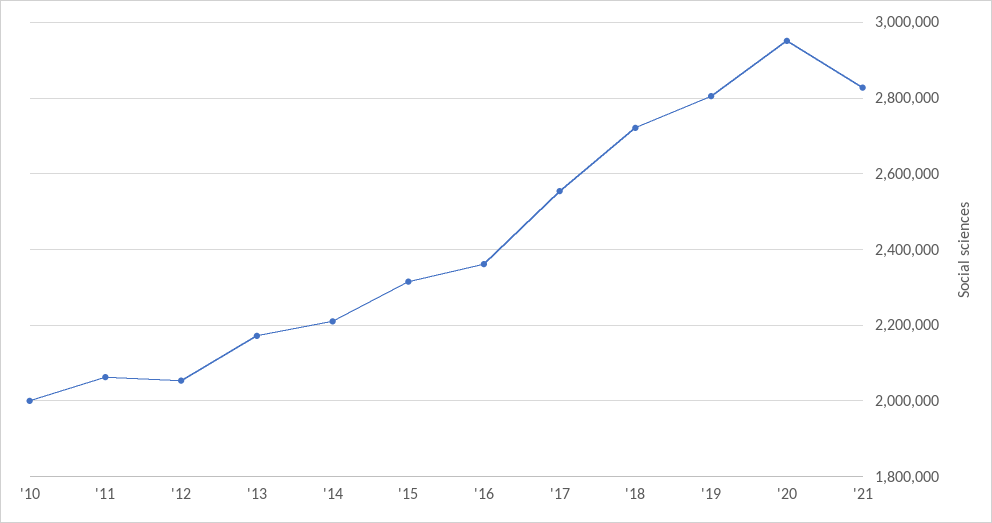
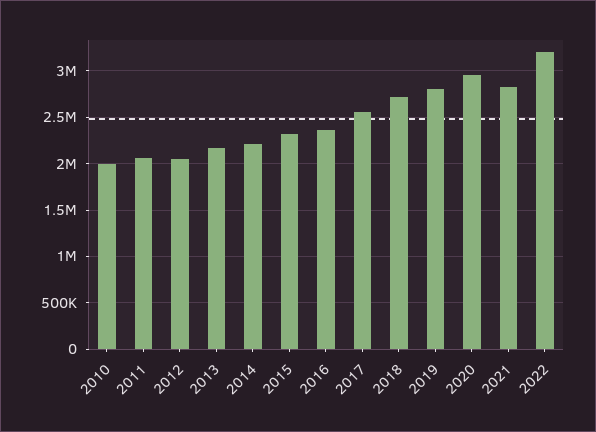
2022: none -> 3200000

